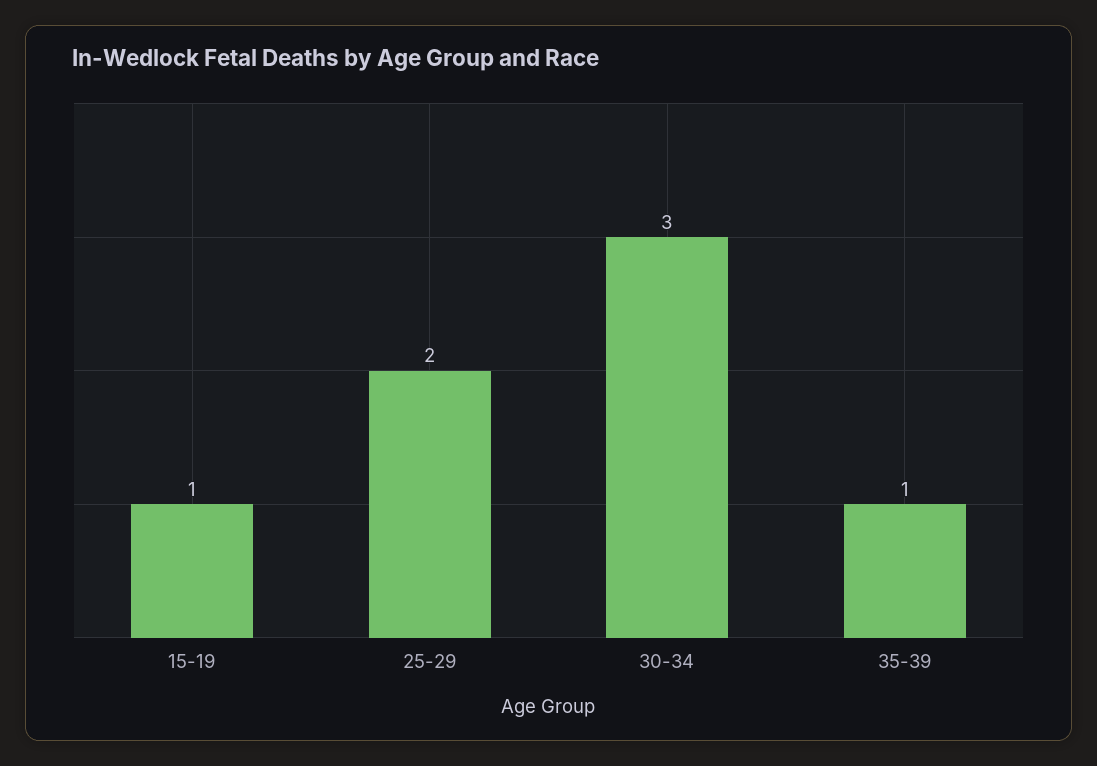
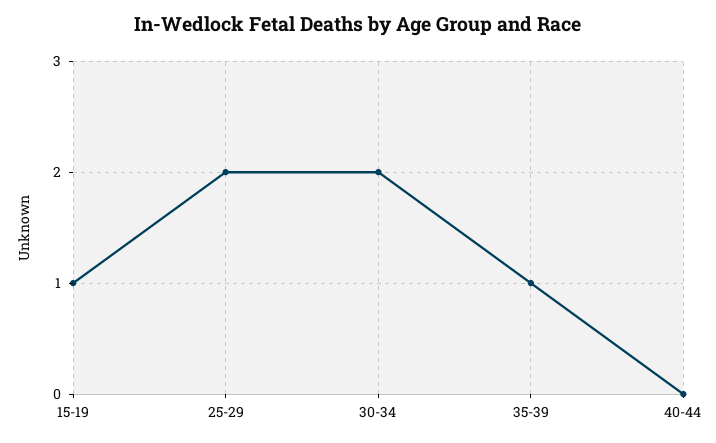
30-34: 3 -> 2
40-44: none -> 0

